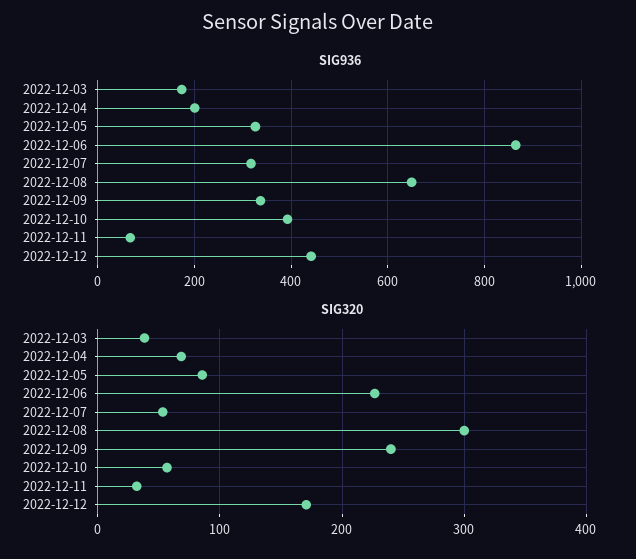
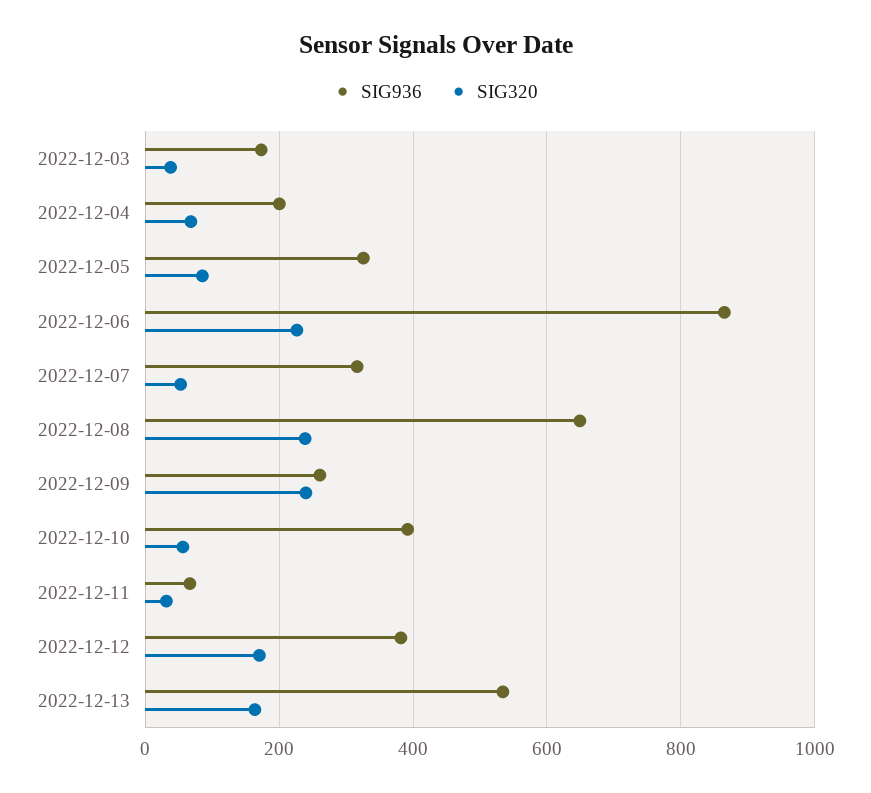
SIG936, 2022-12-09: 340 -> 260
SIG936, 2022-12-12: 440 -> 380
SIG320, 2022-12-08: 300 -> 240
SIG936, 2022-12-13: none -> 540
SIG320, 2022-12-13: none -> 160

